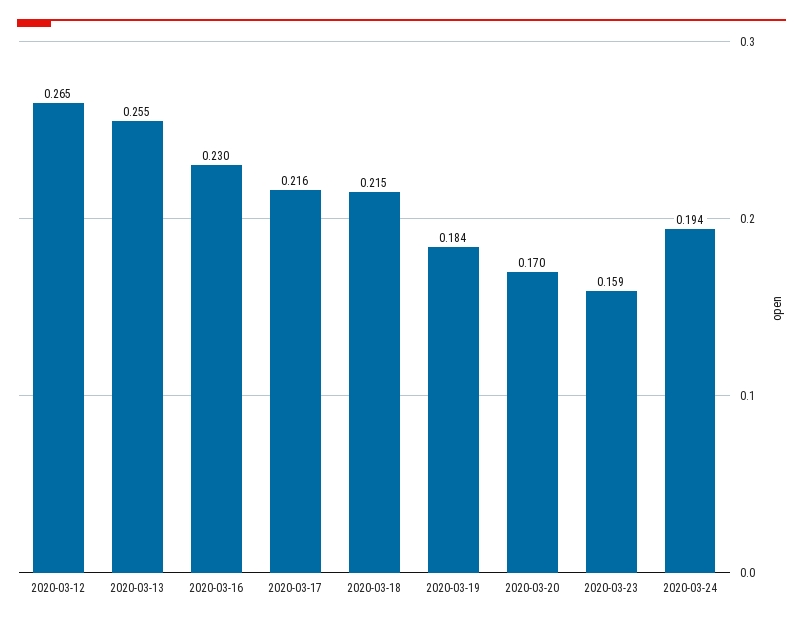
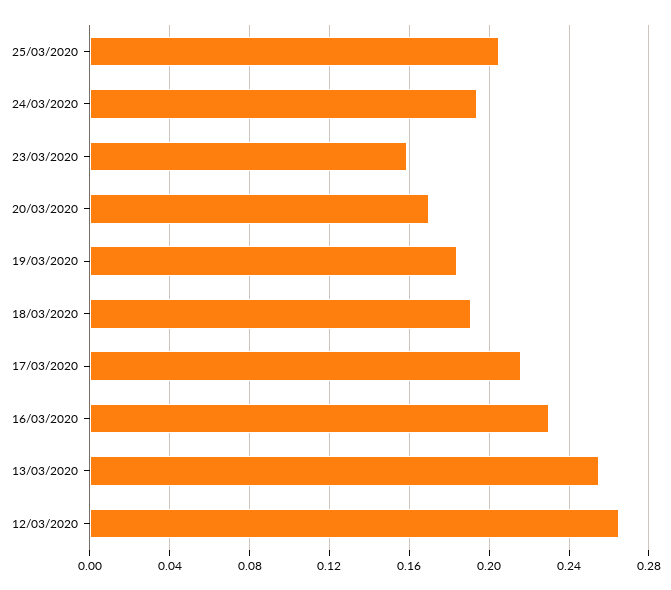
2020-03-18: 0.215 -> 0.19
25/03/2020: none -> 0.205

